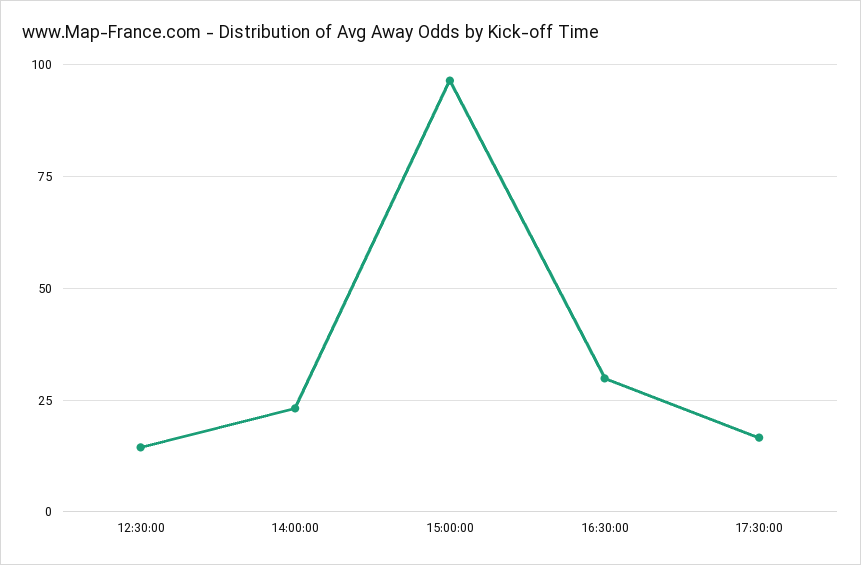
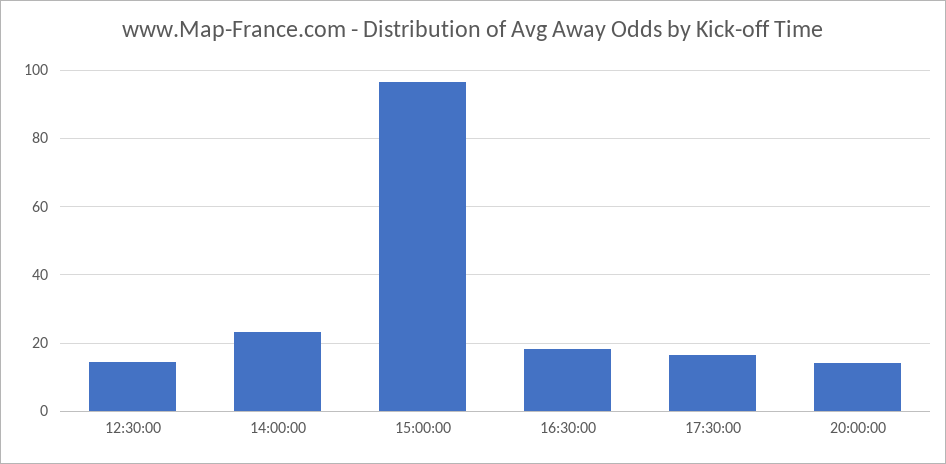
16:30:00: 30 -> 18
20:00:00: none -> 14

